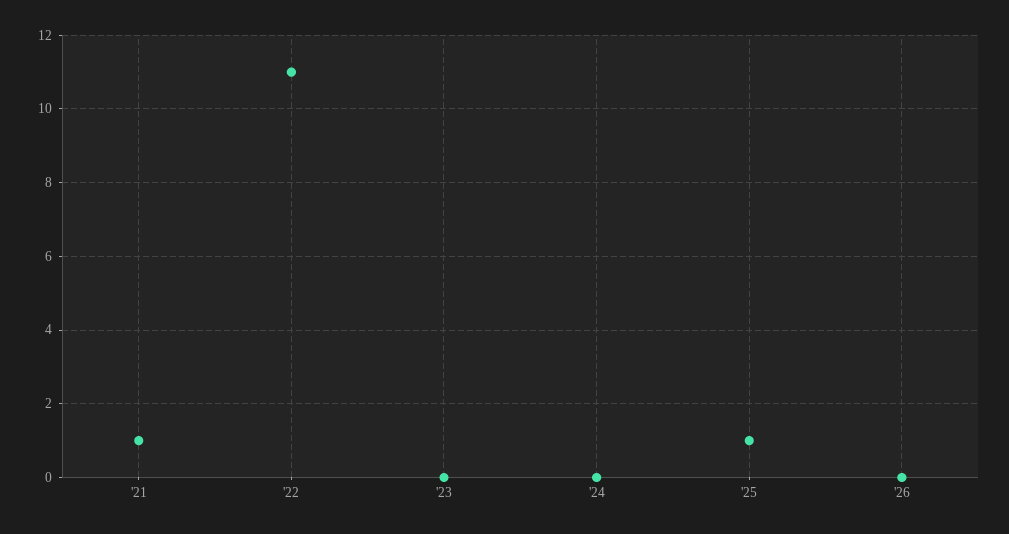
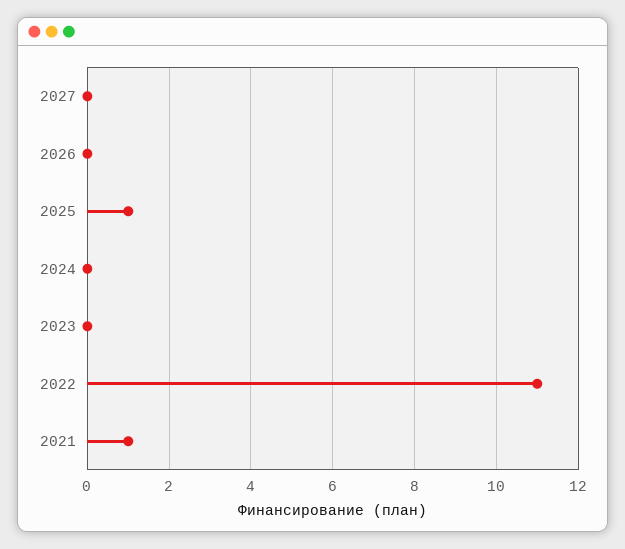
2027: none -> 0

